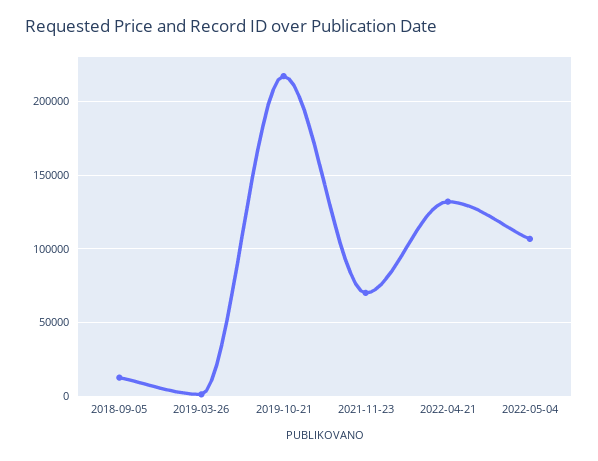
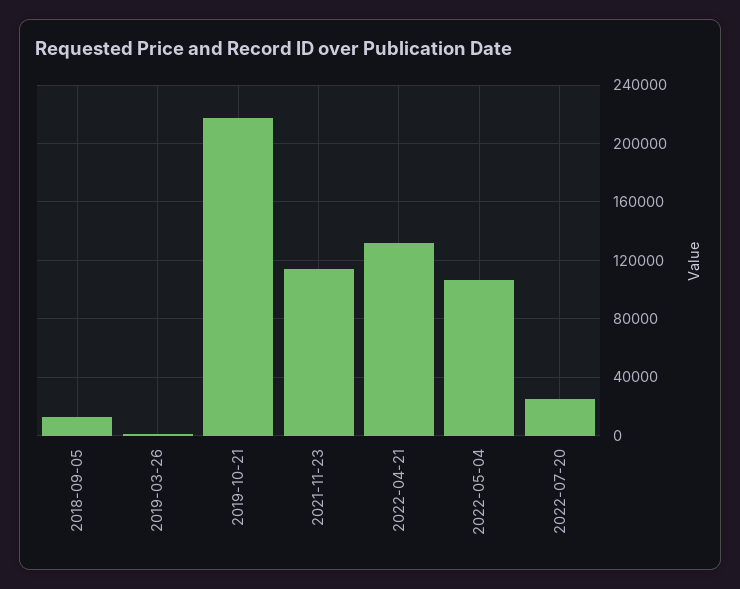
2021-11-23: 70000 -> 115000
2022-07-20: none -> 25000

